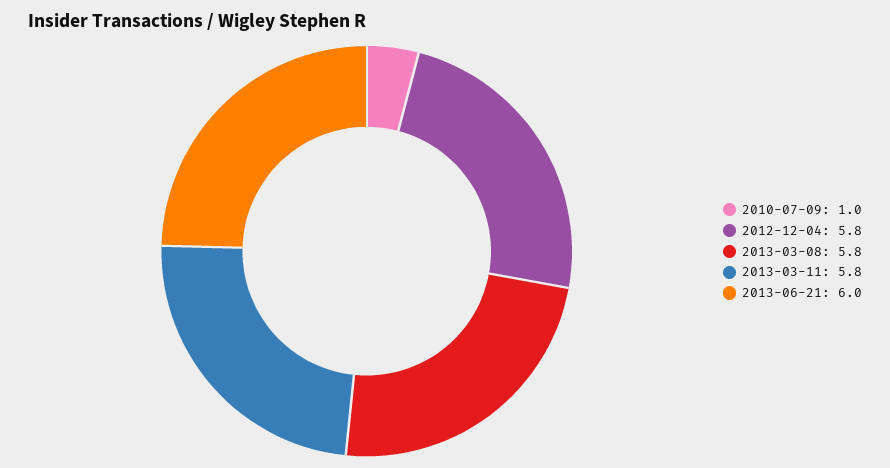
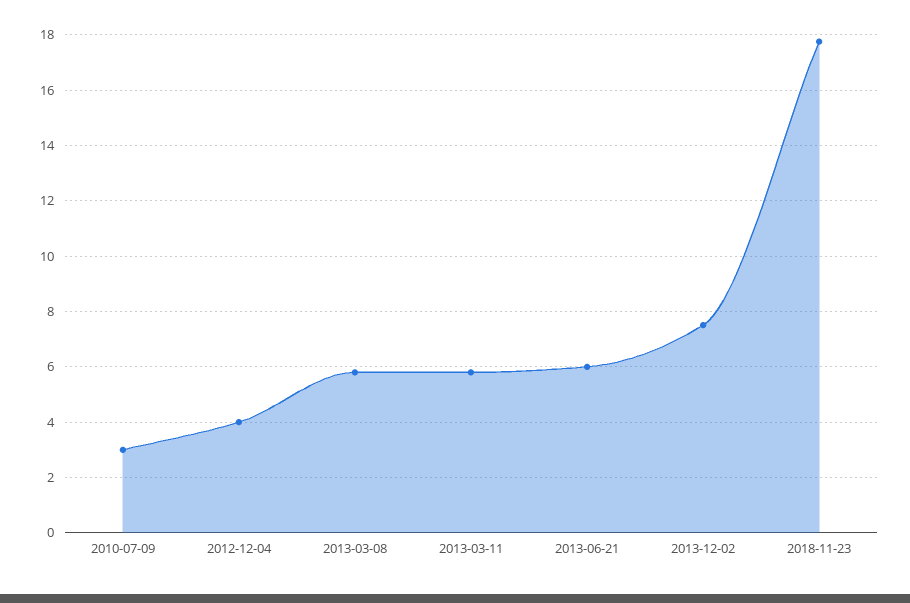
2010-07-09: 1 -> 3
2012-12-04: 5.8 -> 4
2013-12-02: none -> 7.5
2018-11-23: none -> 17.75

